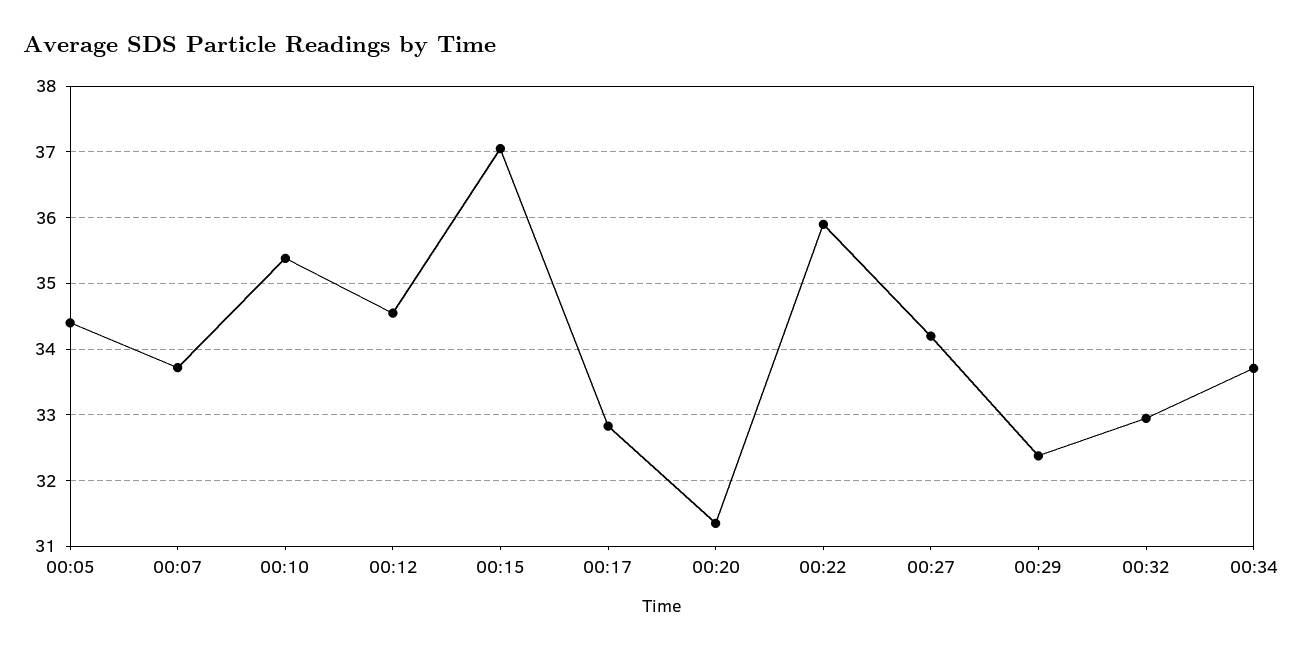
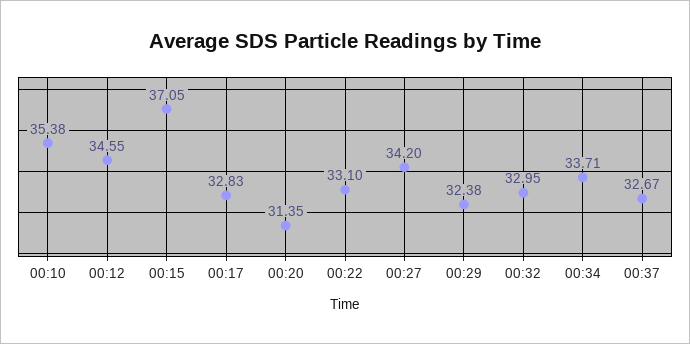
00:05: 34.4 -> none
00:07: 33.7 -> none
00:22: 35.9 -> 33.1
00:37: none -> 32.67

